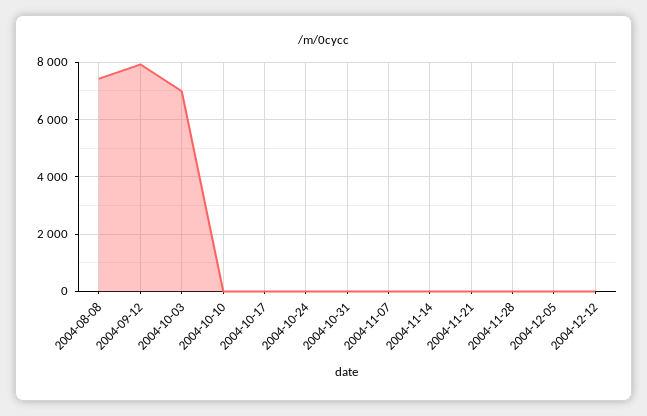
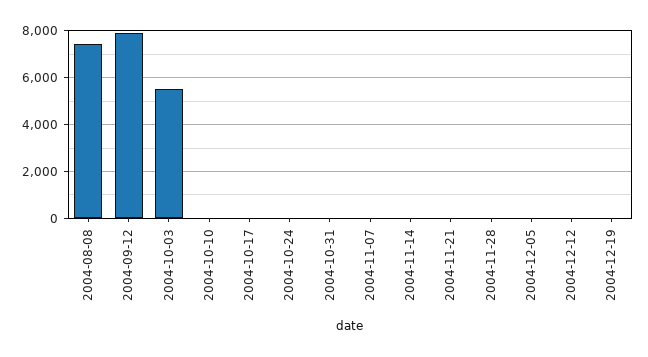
2004-10-03: 7000 -> 5500
2004-12-19: none -> 0

